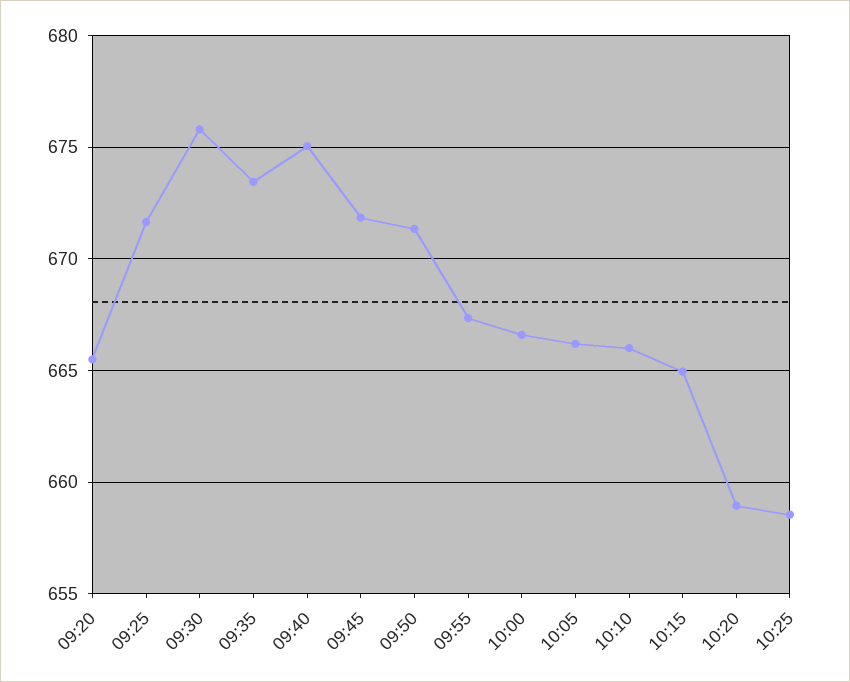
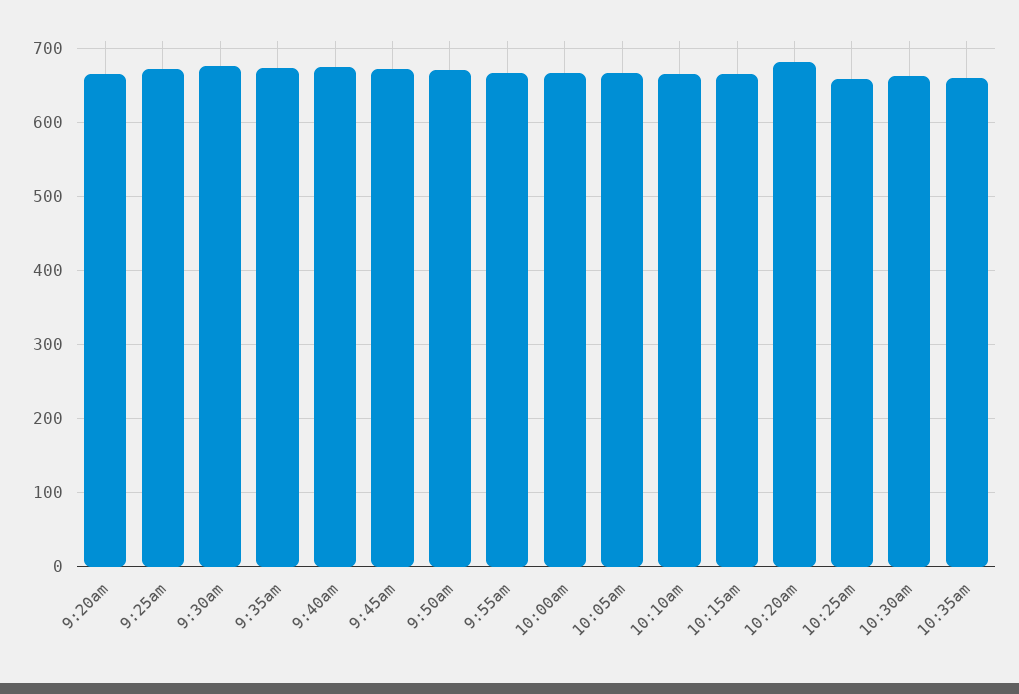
10:20: 659 -> 680
10:30am: none -> 660
10:35am: none -> 660

